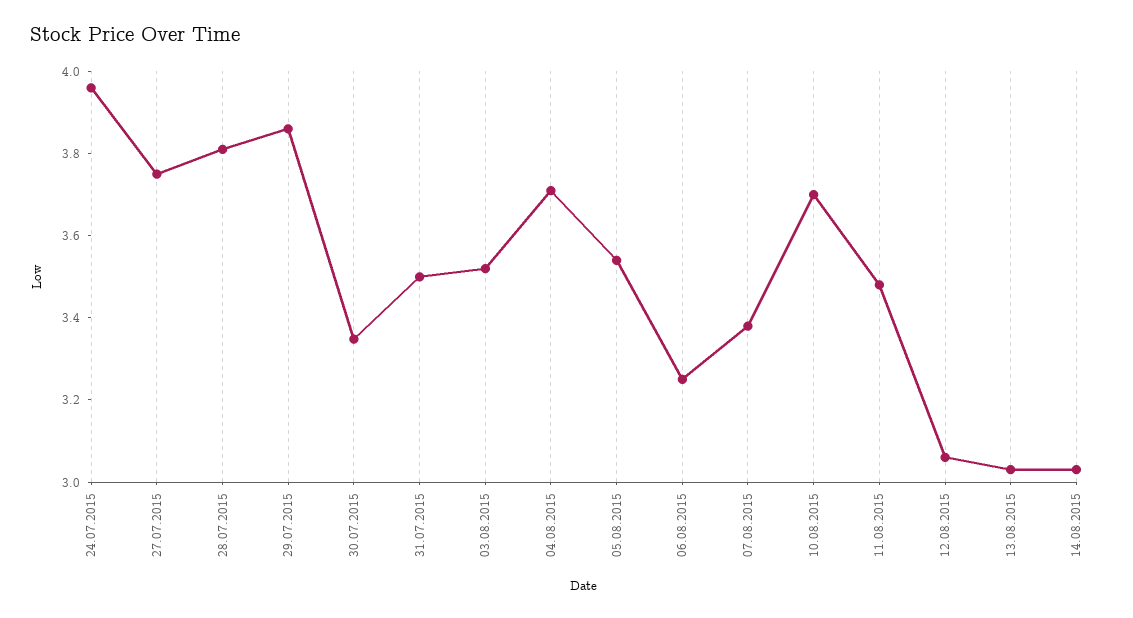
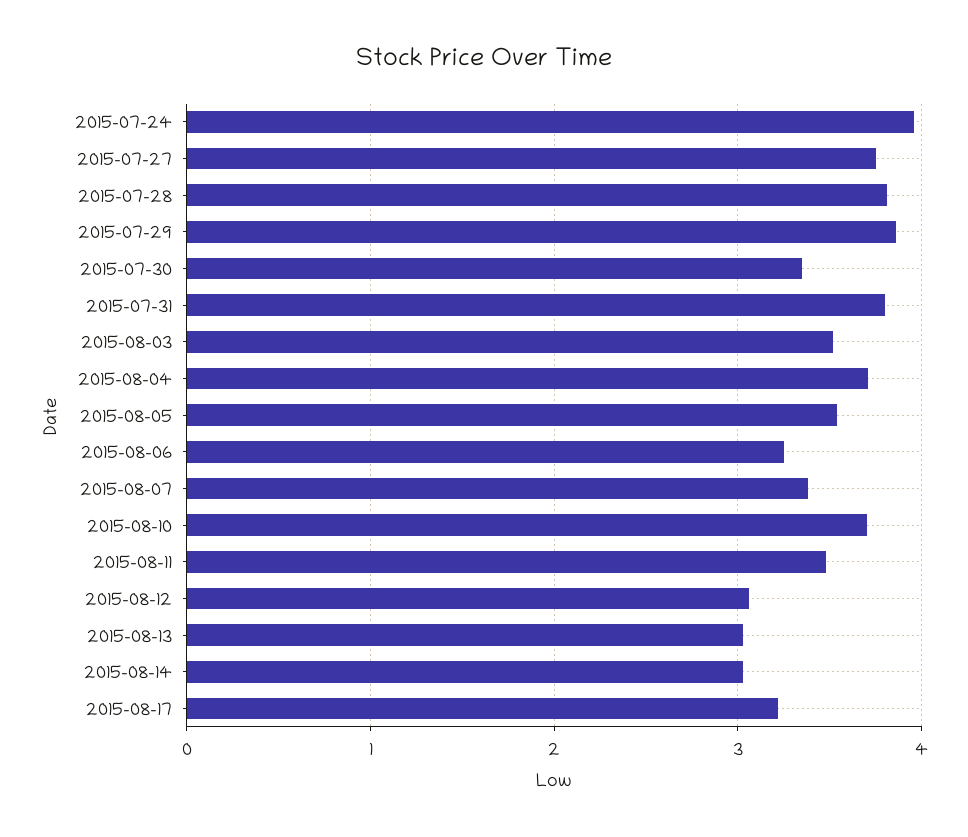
31.07.2015: 3.5 -> 3.8
2015-08-17: none -> 3.2

